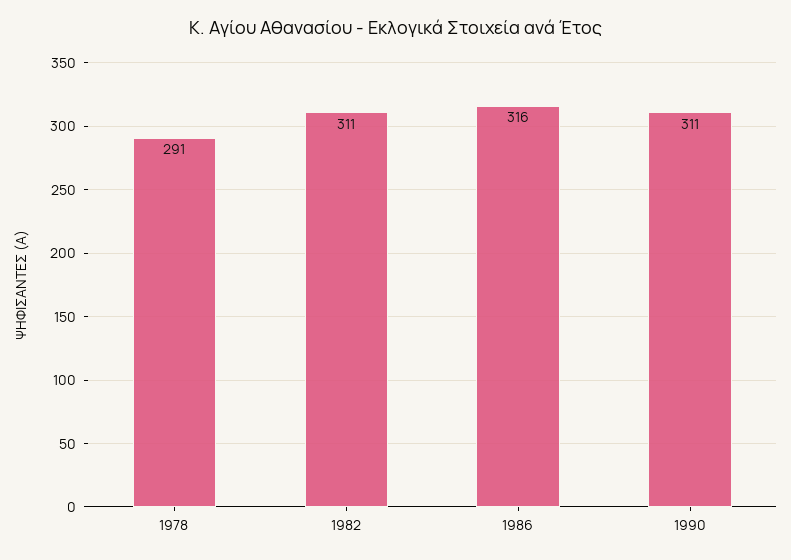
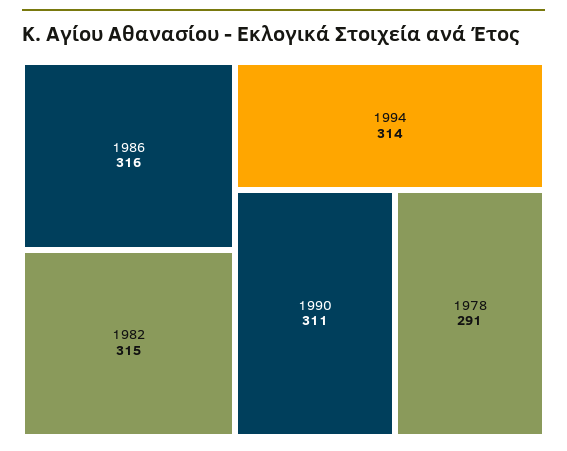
1982: 311 -> 315
1994: none -> 314

